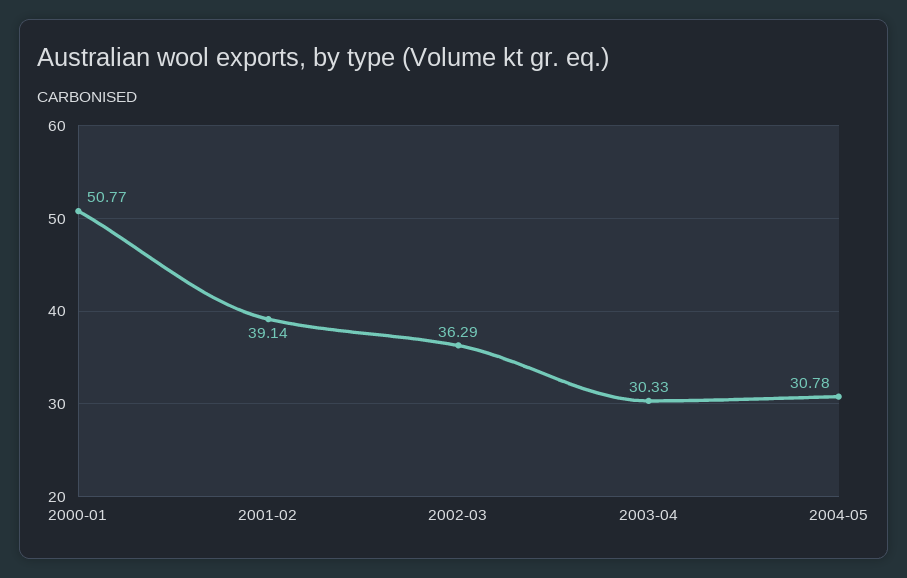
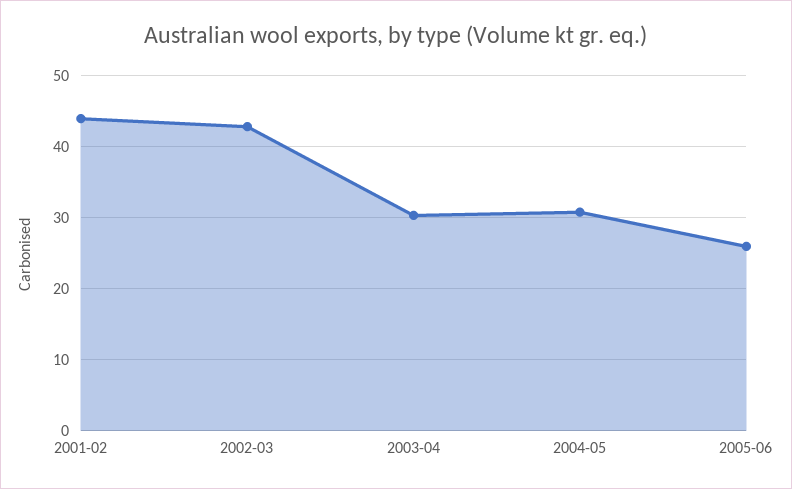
2000-01: 50.77 -> none
2001-02: 39.14 -> 44
2002-03: 36.29 -> 43
2005-06: none -> 26

